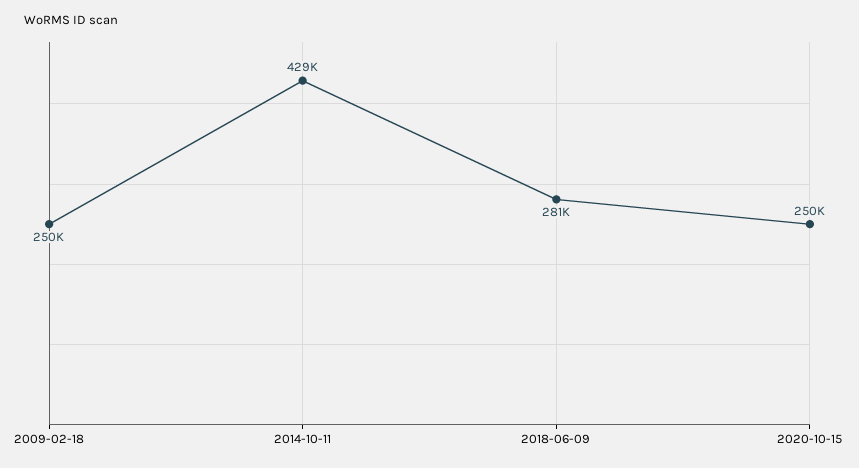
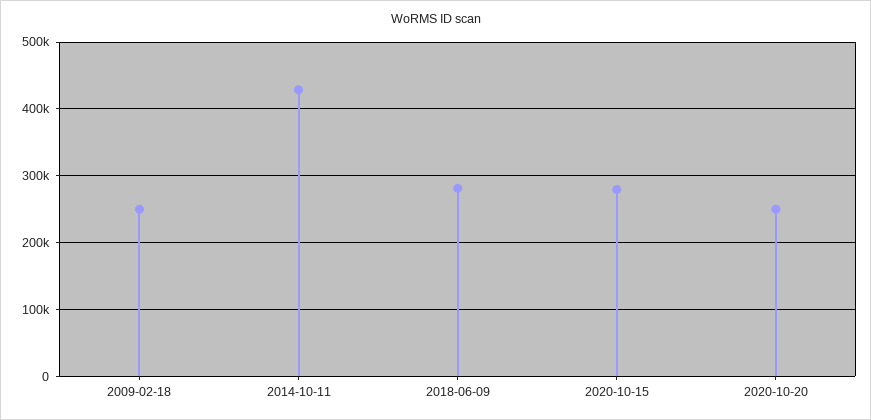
2020-10-15: 250000 -> 280000
2020-10-20: none -> 250000

